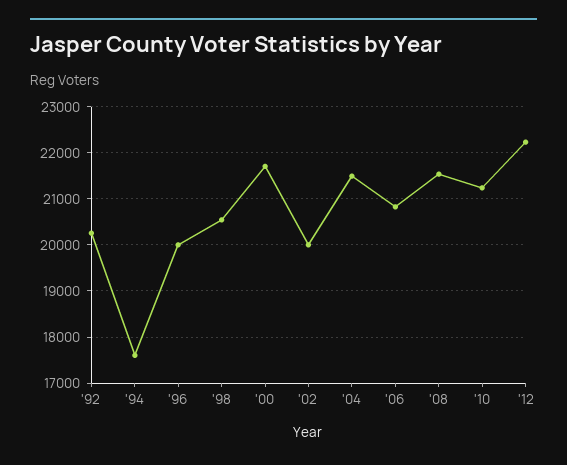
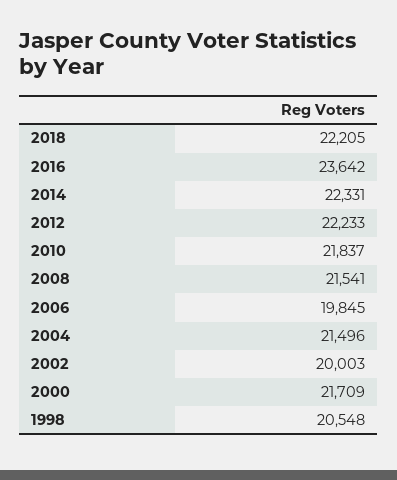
'92: 20200 -> none
'94: 17600 -> none
'96: 20000 -> none
'06: 20800 -> 19845
'10: 21200 -> 21837
2018: none -> 22205
2016: none -> 23642
2014: none -> 22331

